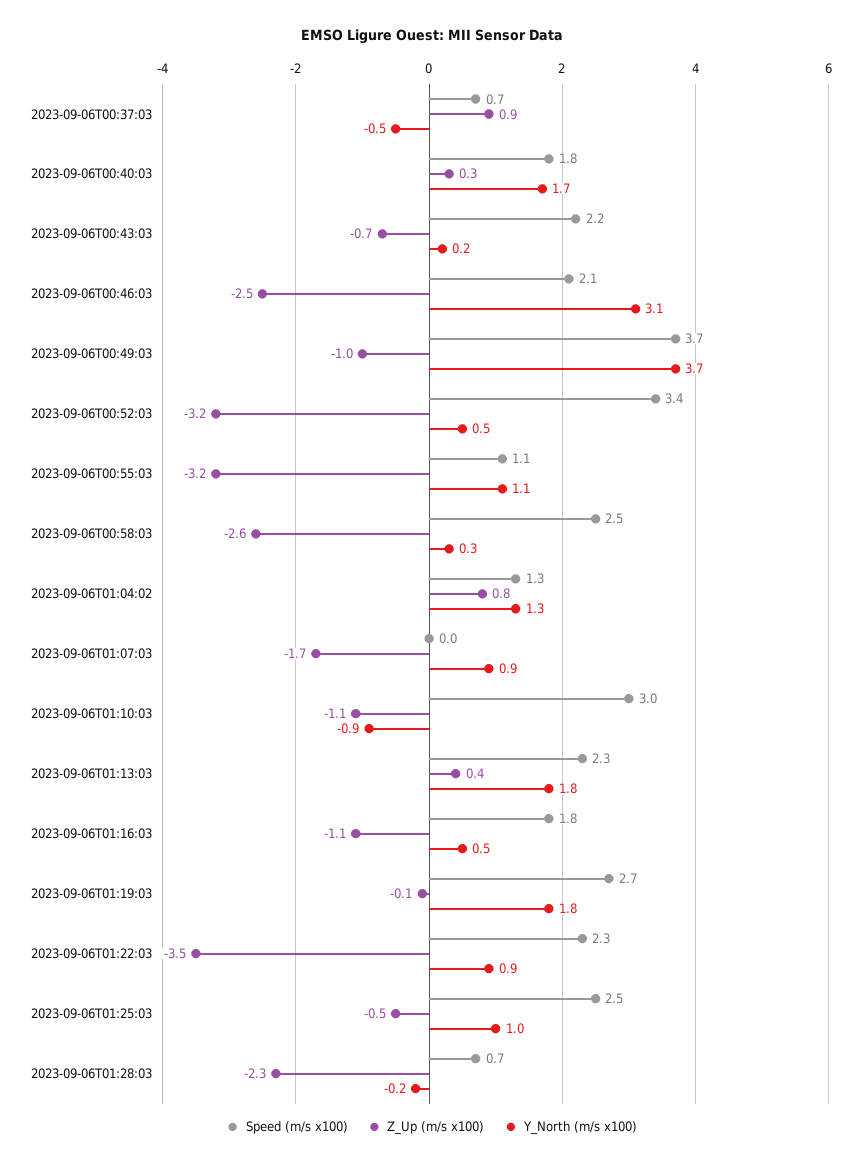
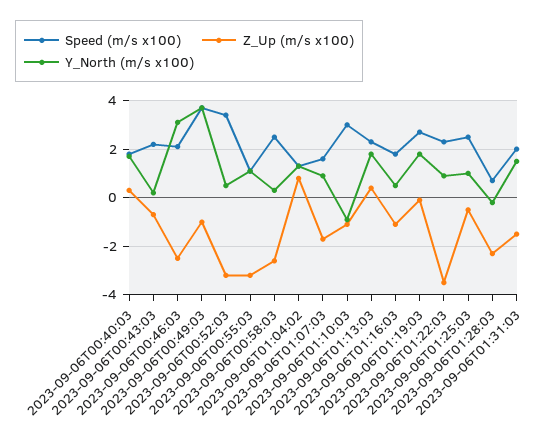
Speed (m/s x100), 2023-09-06T00:37:03: 0.7 -> none
Z_Up (m/s x100), 2023-09-06T00:37:03: 0.9 -> none
Y_North (m/s x100), 2023-09-06T00:37:03: -0.5 -> none
Speed (m/s x100), 2023-09-06T01:07:03: 0 -> 1.5
Speed (m/s x100), 2023-09-06T01:31:03: none -> 2
Z_Up (m/s x100), 2023-09-06T01:31:03: none -> -1.5
Y_North (m/s x100), 2023-09-06T01:31:03: none -> 1.5

